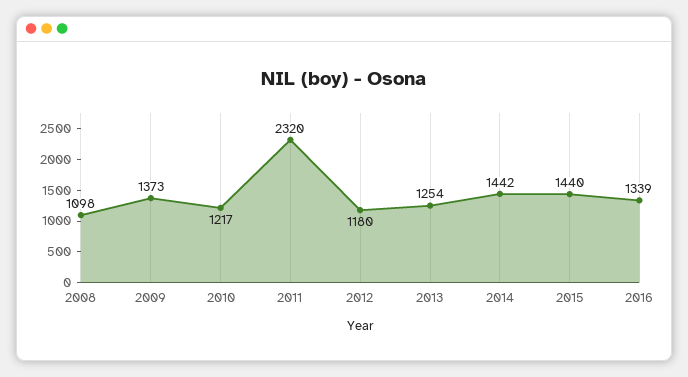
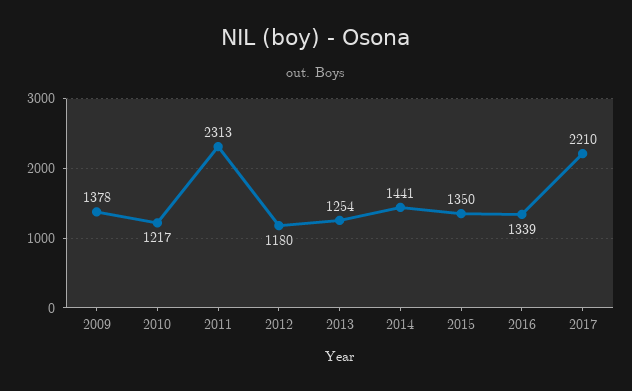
2008: 1098 -> none
2009: 1373 -> 1378
2011: 2320 -> 2313
2014: 1442 -> 1441
2015: 1440 -> 1350
2017: none -> 2210

